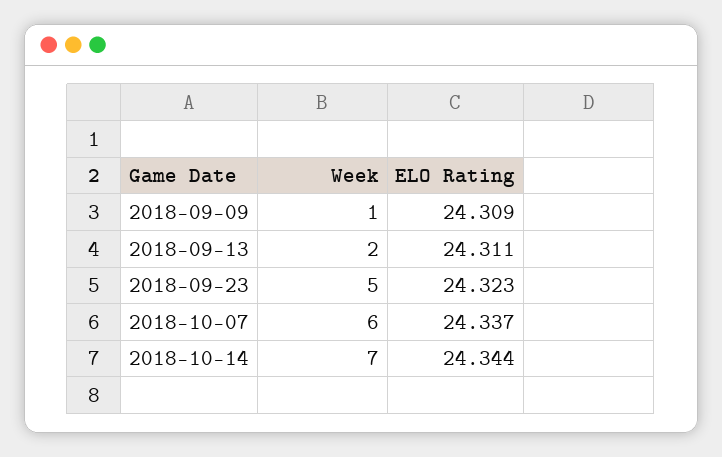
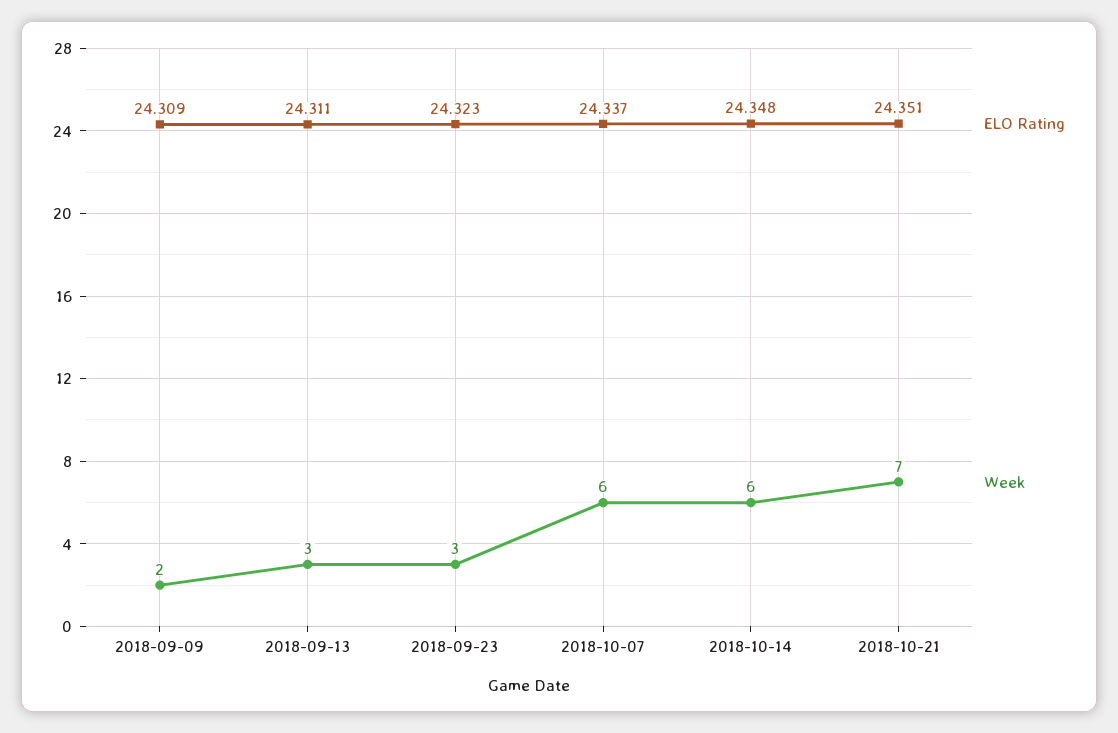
Week, 2018-09-09: 1 -> 2
Week, 2018-09-13: 2 -> 3
Week, 2018-09-23: 5 -> 3
Week, 2018-10-14: 7 -> 6
ELO Rating, 2018-10-14: 24.344 -> 24.348
ELO Rating, 2018-10-21: none -> 24.351
Week, 2018-10-21: none -> 7

